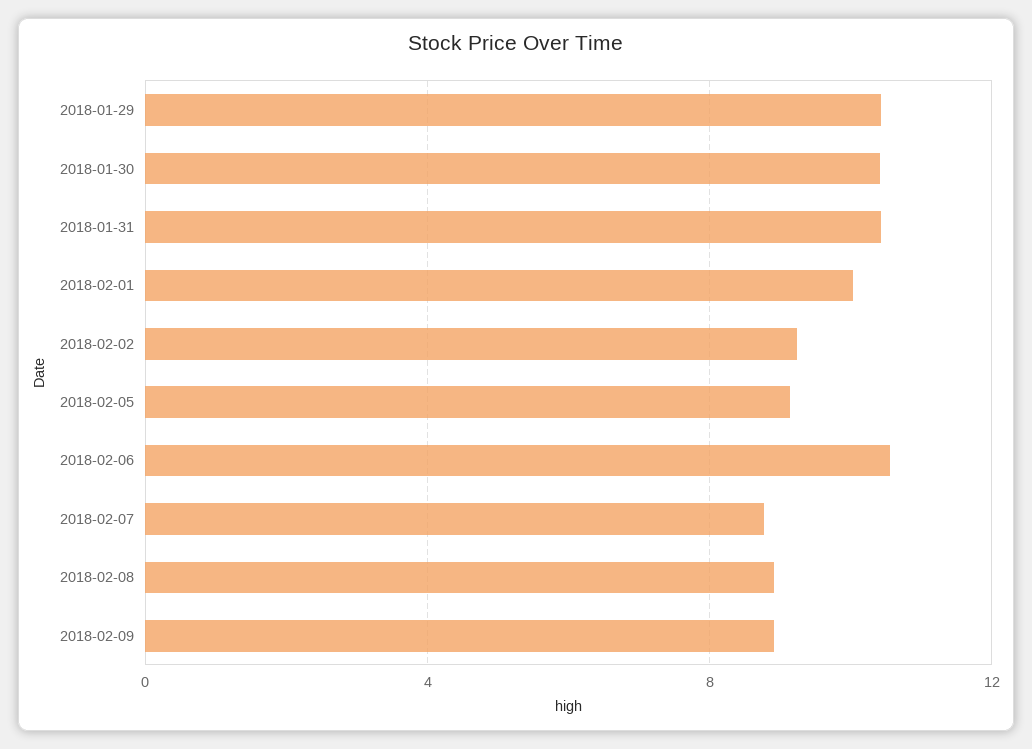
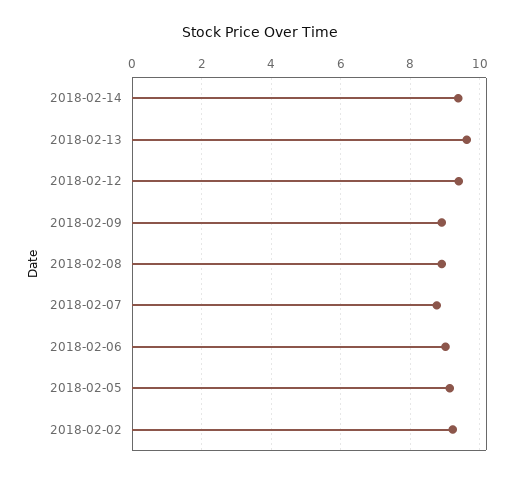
2018-01-29: 10.5 -> none
2018-01-30: 10.5 -> none
2018-01-31: 10.5 -> none
2018-02-01: 10 -> none
2018-02-06: 10.5 -> 9
2018-02-14: none -> 9.4
2018-02-13: none -> 9.6
2018-02-12: none -> 9.4

